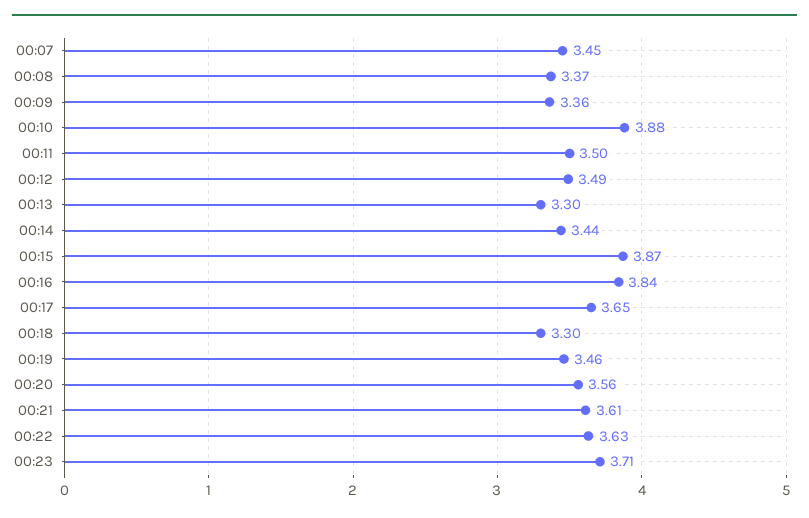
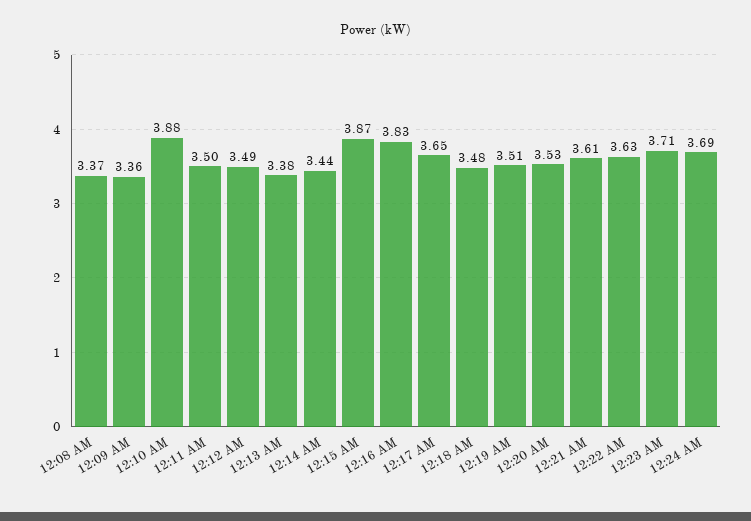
00:07: 3.45 -> none
00:13: 3.3 -> 3.38
00:16: 3.84 -> 3.83
00:18: 3.3 -> 3.48
00:19: 3.46 -> 3.51
00:20: 3.56 -> 3.53
12:24 AM: none -> 3.69

